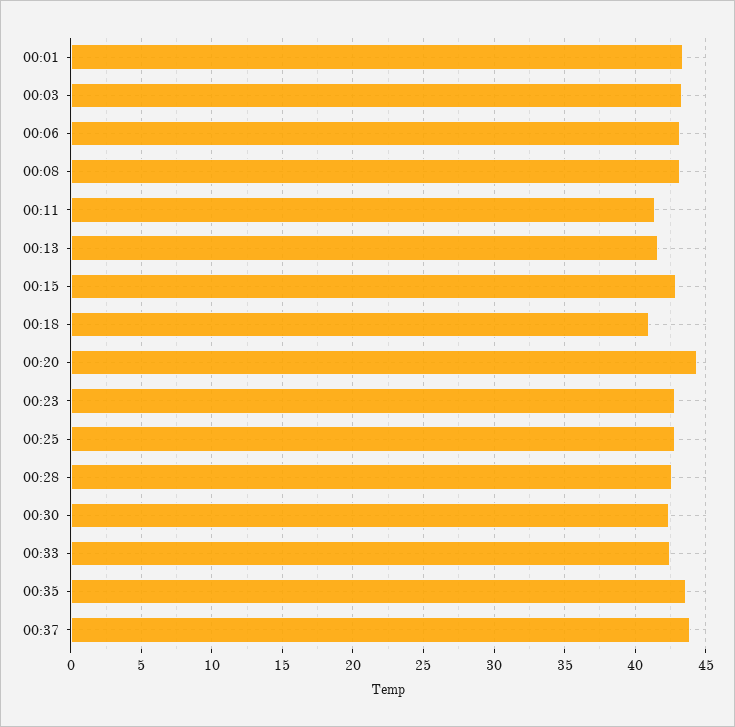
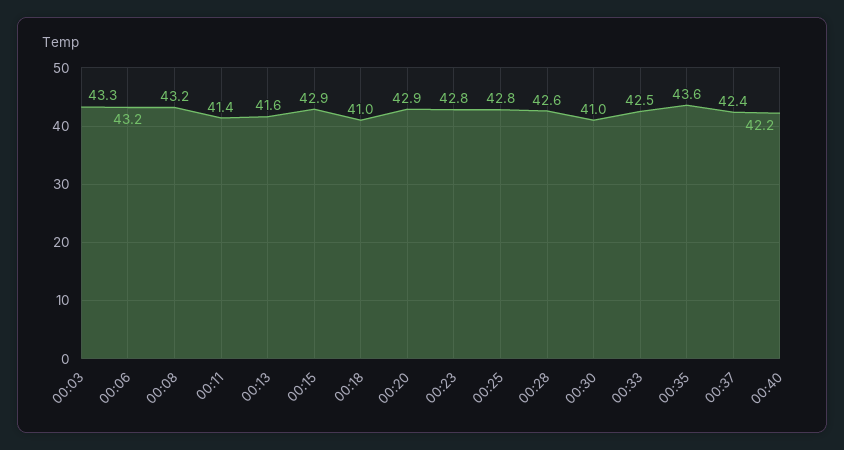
00:01: 43.5 -> none
00:20: 44.5 -> 42.9
00:30: 42.5 -> 41
00:37: 44 -> 42.4
00:40: none -> 42.2

